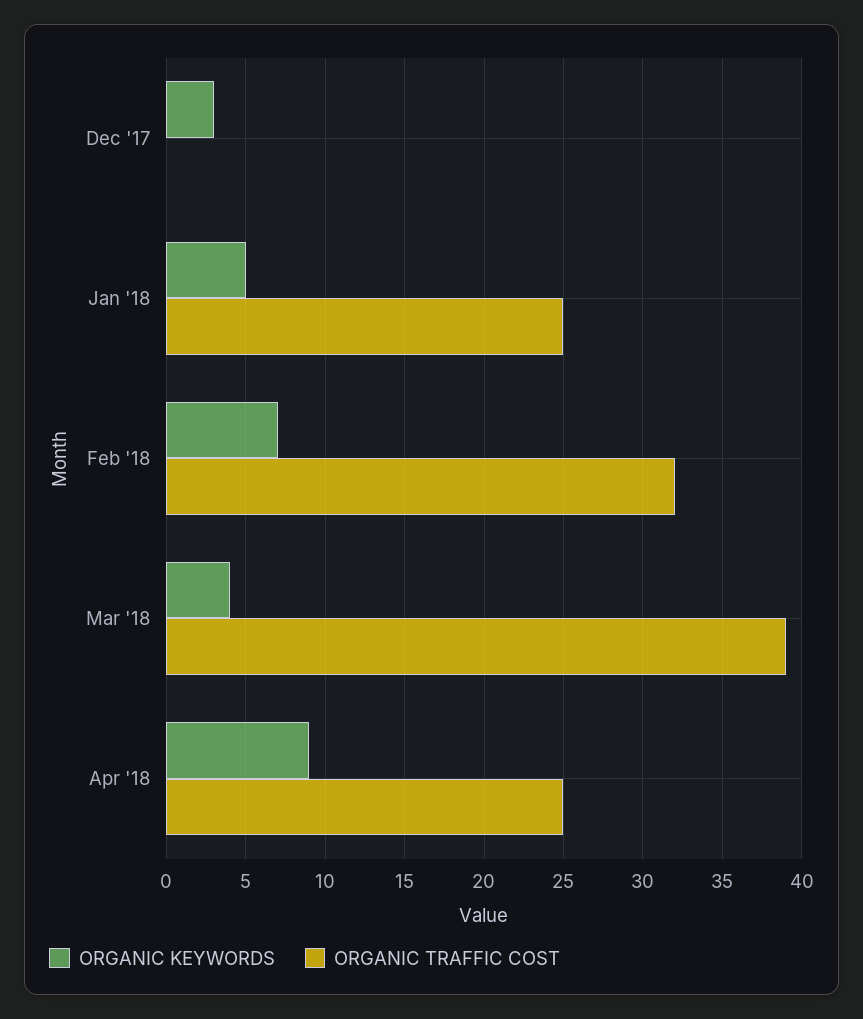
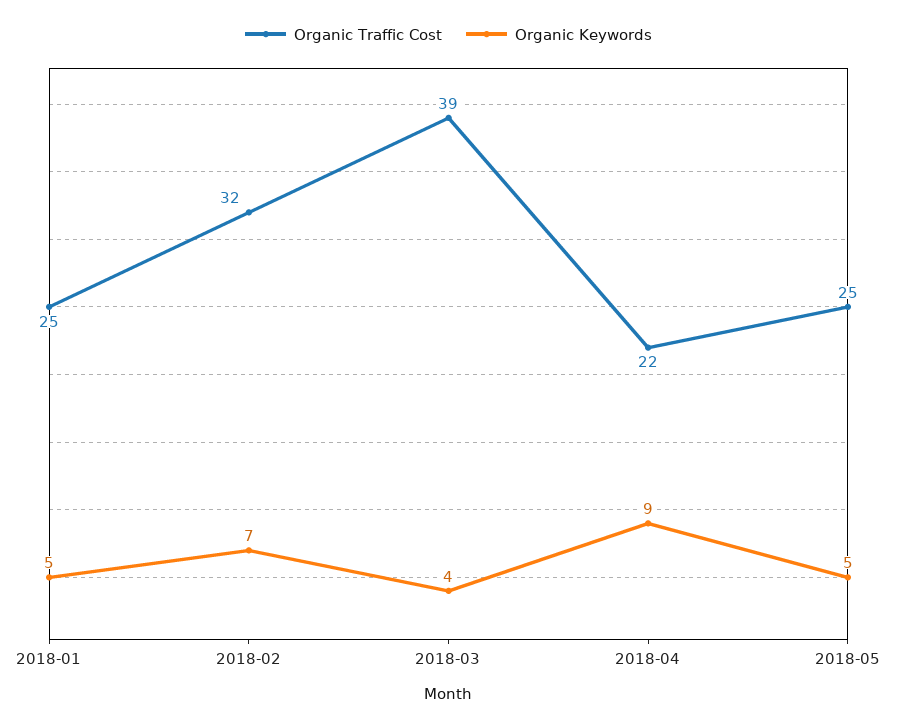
ORGANIC KEYWORDS, Dec '17: 3 -> none
ORGANIC TRAFFIC COST, Dec '17: 0 -> none
ORGANIC TRAFFIC COST, Apr '18: 25 -> 22
ORGANIC TRAFFIC COST, 2018-05: none -> 25
ORGANIC KEYWORDS, 2018-05: none -> 5

